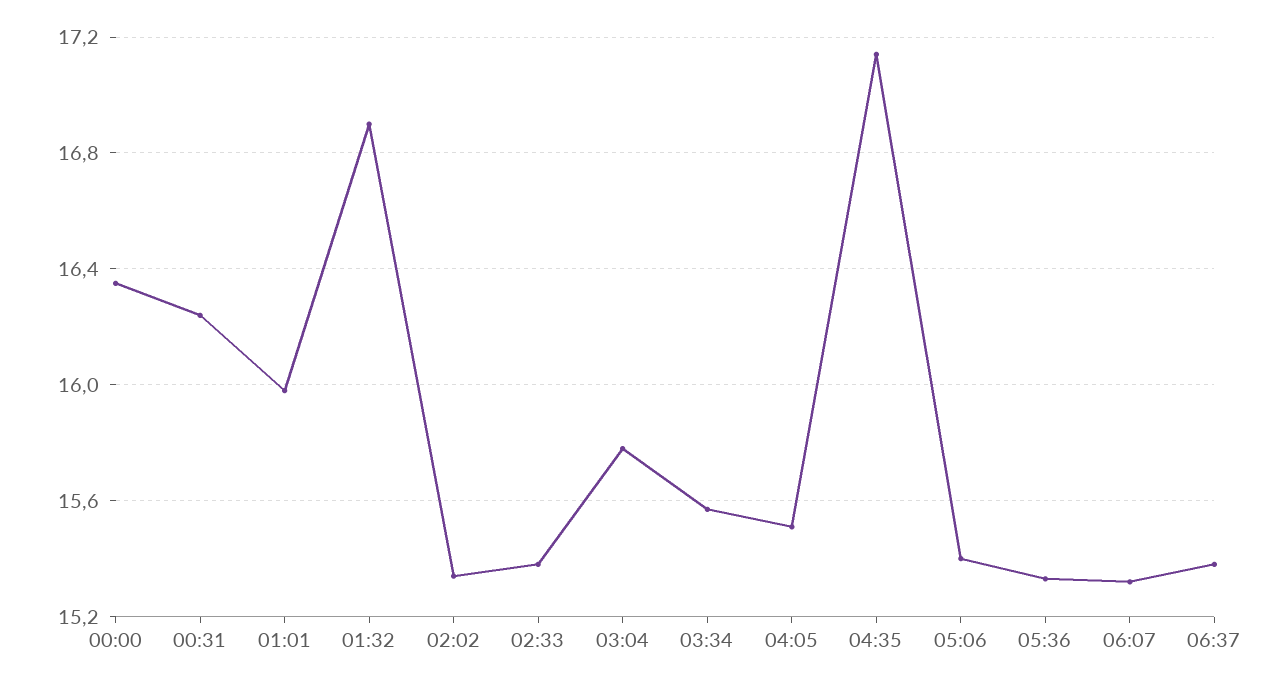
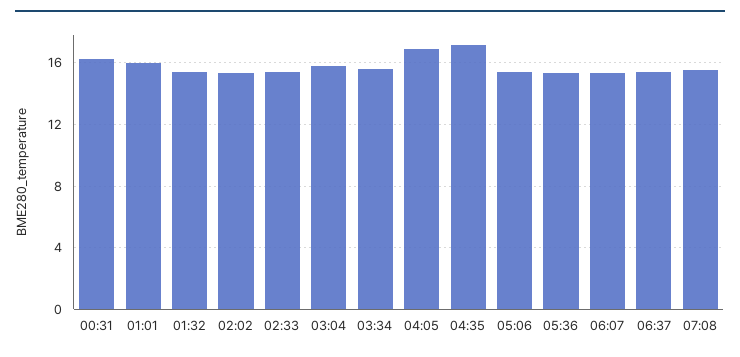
00:00: 16.35 -> none
01:32: 16.9 -> 15.5
04:05: 15.5 -> 17
07:08: none -> 15.5

